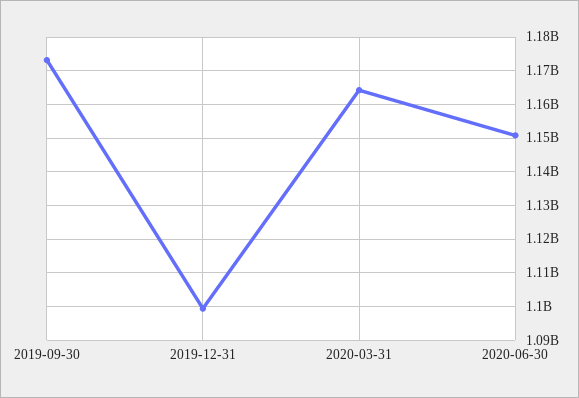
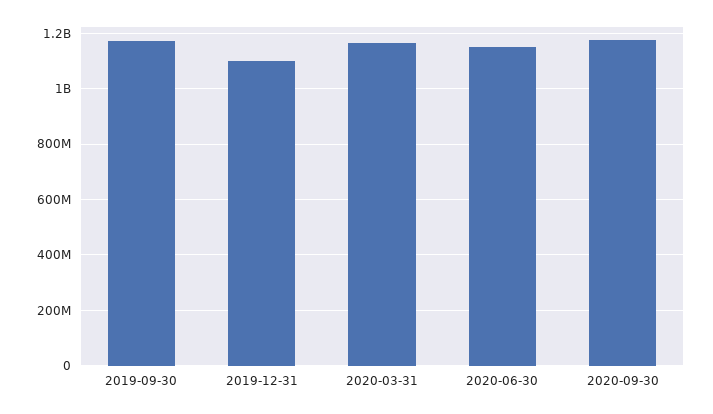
2020-09-30: none -> 1175000000

